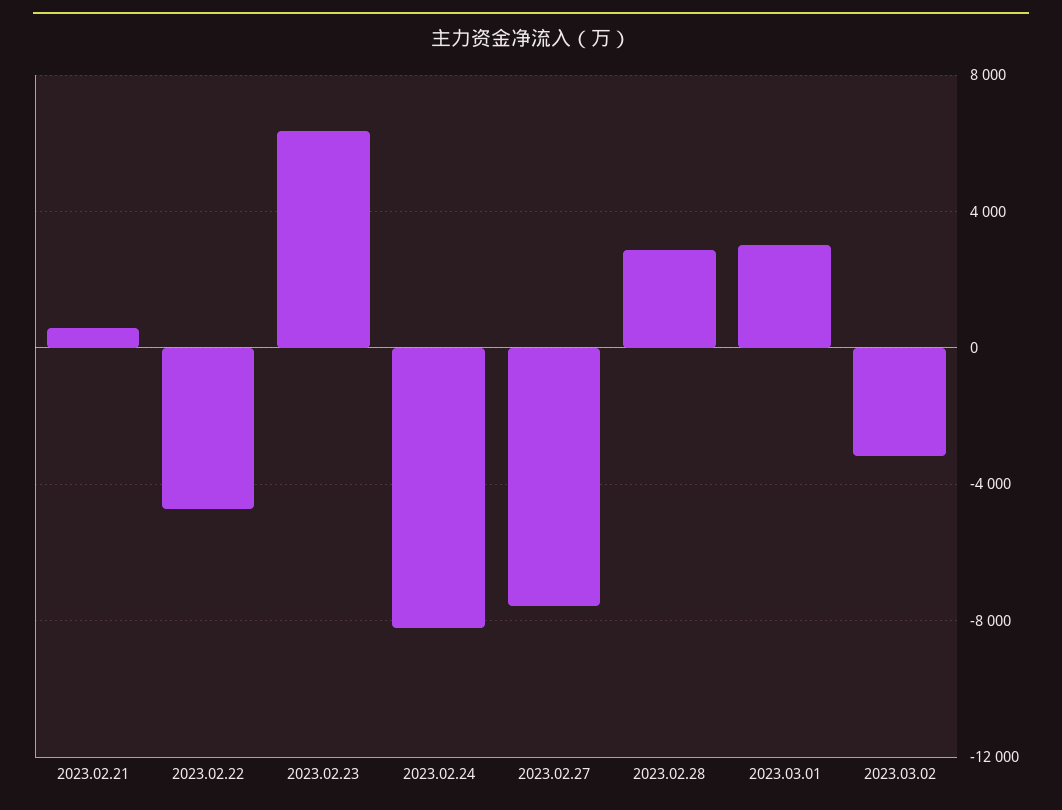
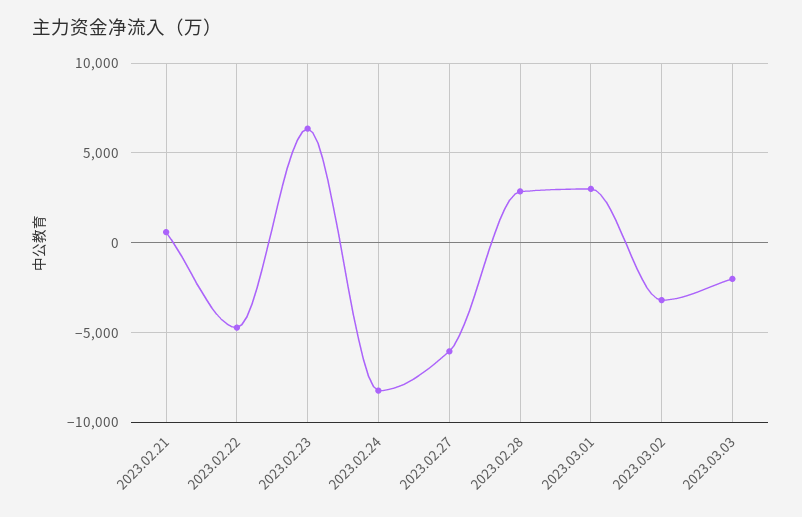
2023.02.27: -7500 -> -6000
2023.03.03: none -> -2000

